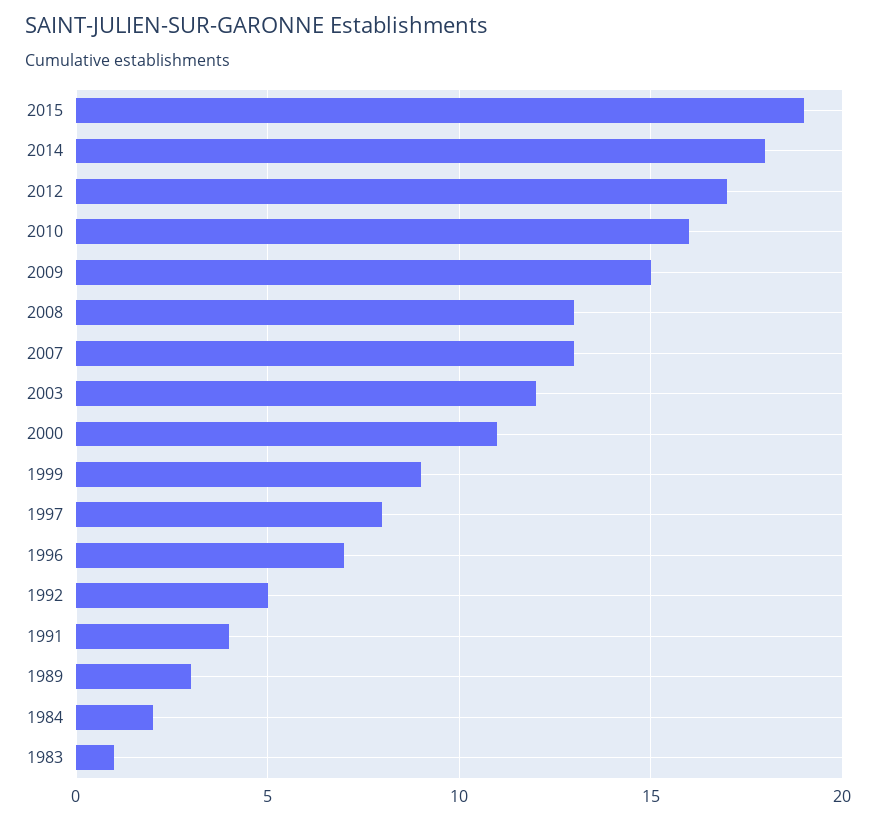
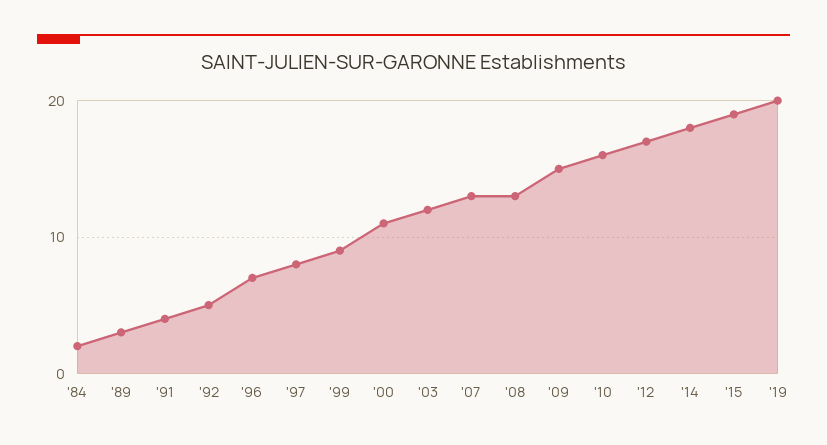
1983: 1 -> none
'19: none -> 20

